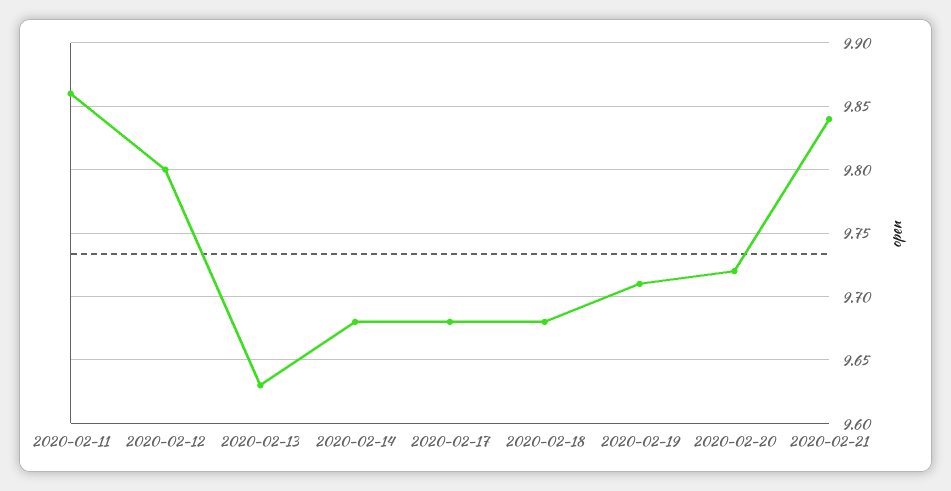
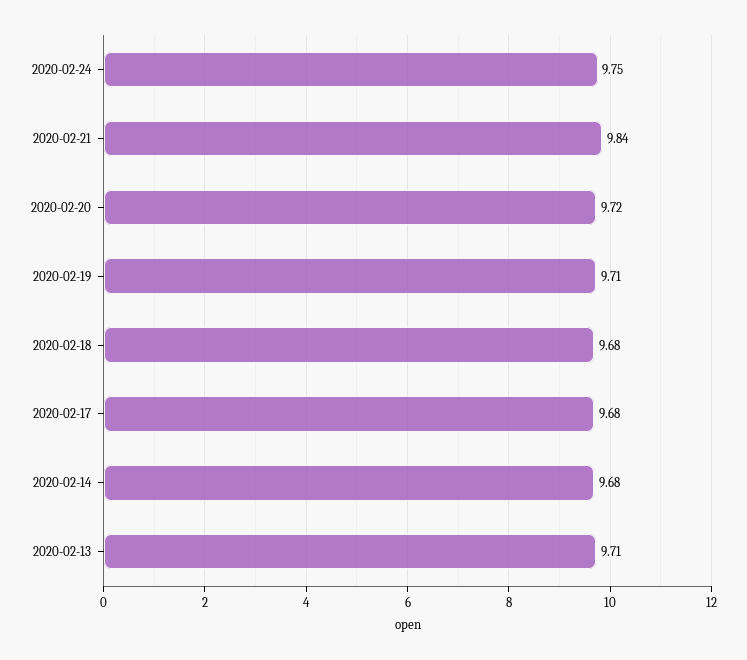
2020-02-11: 9.86 -> none
2020-02-12: 9.8 -> none
2020-02-13: 9.63 -> 9.71
2020-02-24: none -> 9.75

